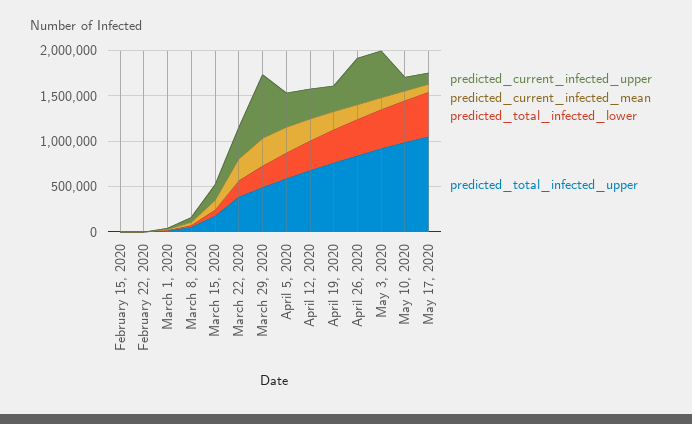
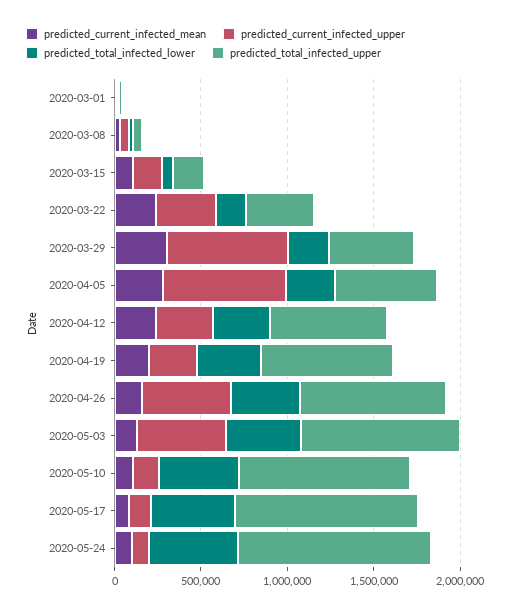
predicted_current_infected_upper, February 15, 2020: 0 -> none
predicted_current_infected_mean, February 15, 2020: 0 -> none
predicted_total_infected_lower, February 15, 2020: 0 -> none
predicted_total_infected_upper, February 15, 2020: 0 -> none
predicted_current_infected_upper, February 22, 2020: 0 -> none
predicted_current_infected_mean, February 22, 2020: 0 -> none
predicted_total_infected_lower, February 22, 2020: 0 -> none
predicted_total_infected_upper, February 22, 2020: 0 -> none
predicted_current_infected_upper, April 5, 2020: 400000 -> 700000
predicted_current_infected_mean, 2020-05-24: none -> 100000
predicted_current_infected_upper, 2020-05-24: none -> 100000
predicted_total_infected_lower, 2020-05-24: none -> 500000
predicted_total_infected_upper, 2020-05-24: none -> 1100000

